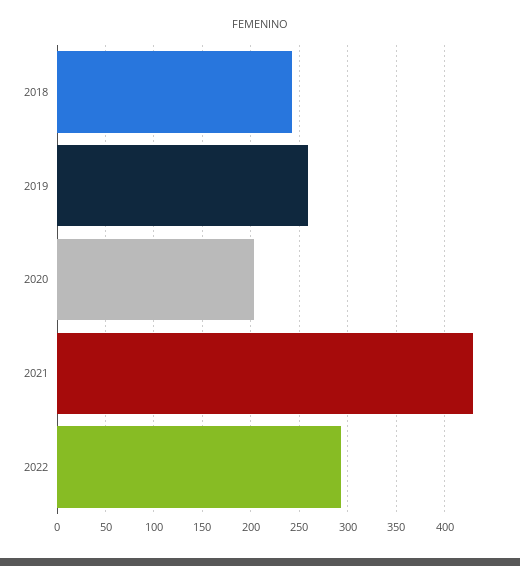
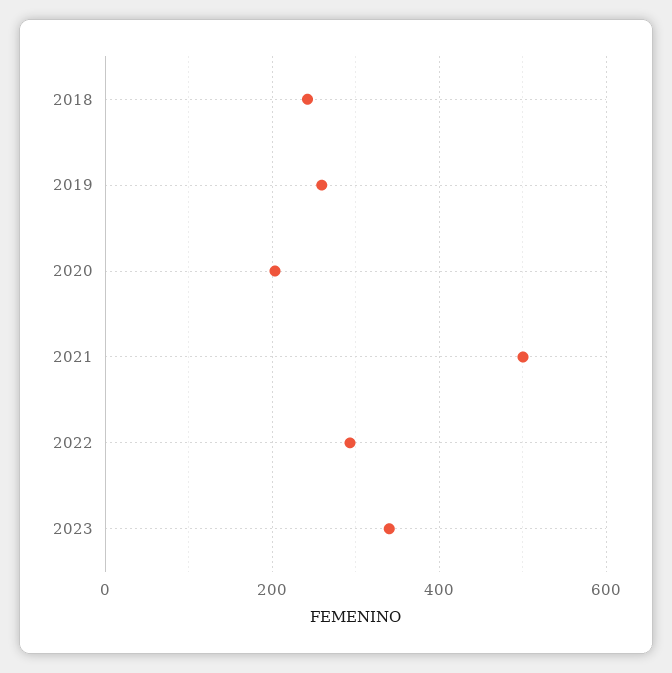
2021: 430 -> 500
2023: none -> 340

